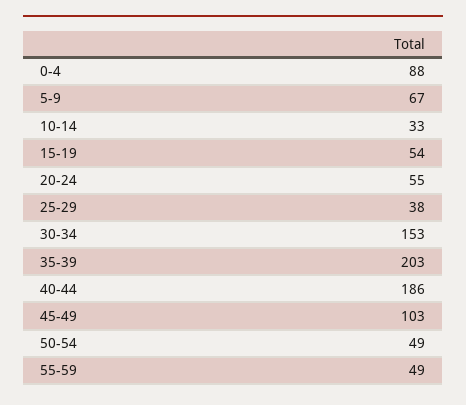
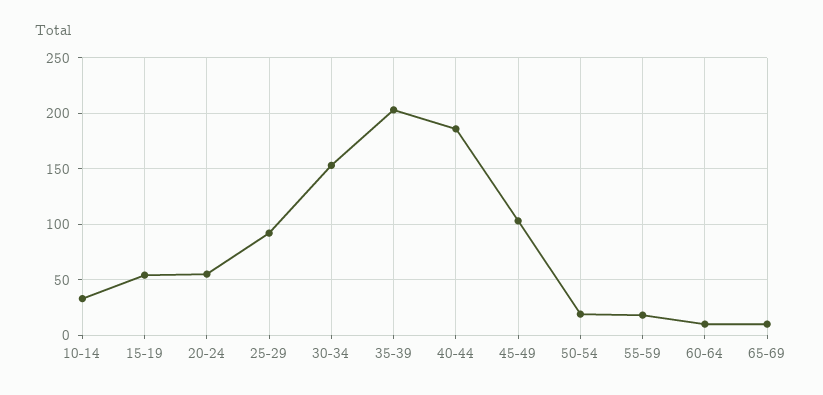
0-4: 88 -> none
5-9: 67 -> none
25-29: 38 -> 90
50-54: 49 -> 20
55-59: 49 -> 20
60-64: none -> 10
65-69: none -> 10

